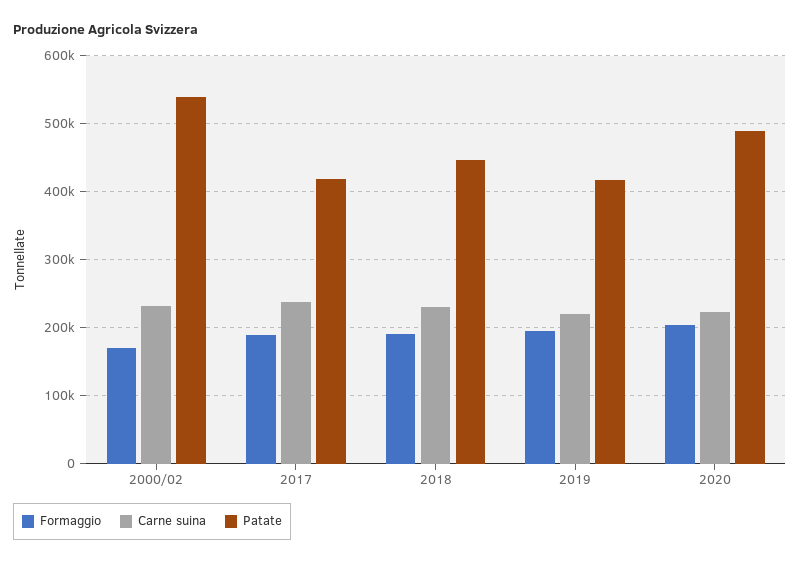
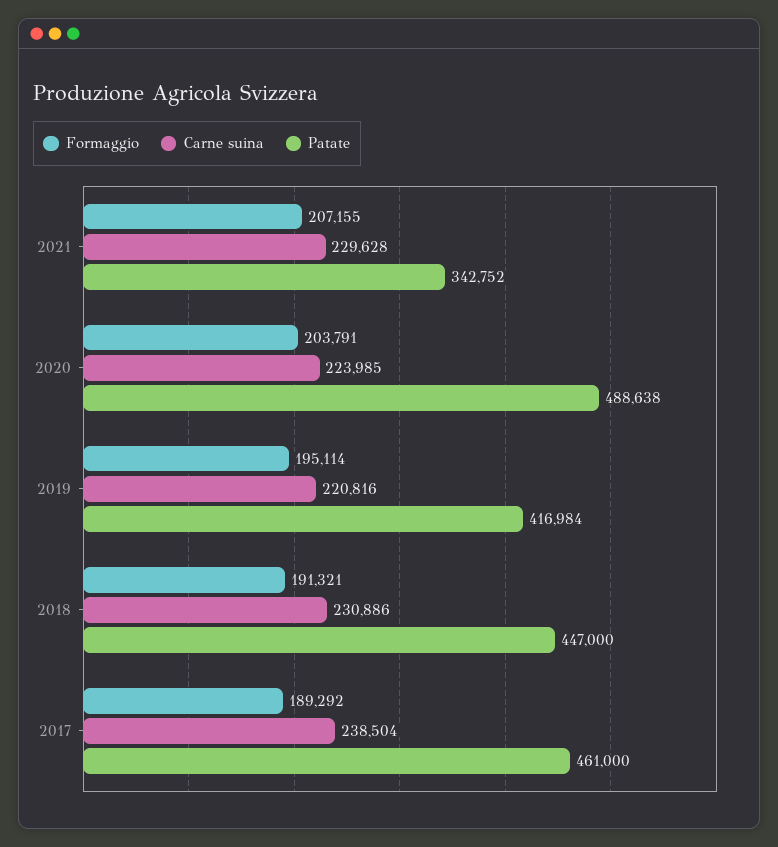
Formaggio, 2000/02: 170000 -> none
Carne suina, 2000/02: 230000 -> none
Patate, 2000/02: 540000 -> none
Patate, 2017: 420000 -> 461000
Formaggio, 2021: none -> 207155
Carne suina, 2021: none -> 229628
Patate, 2021: none -> 342752

